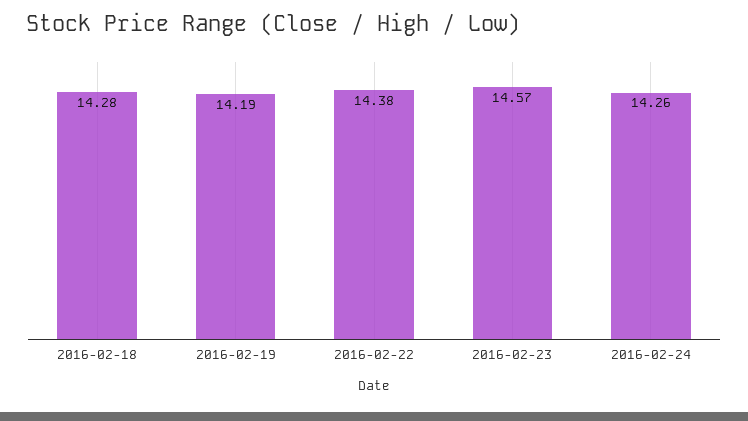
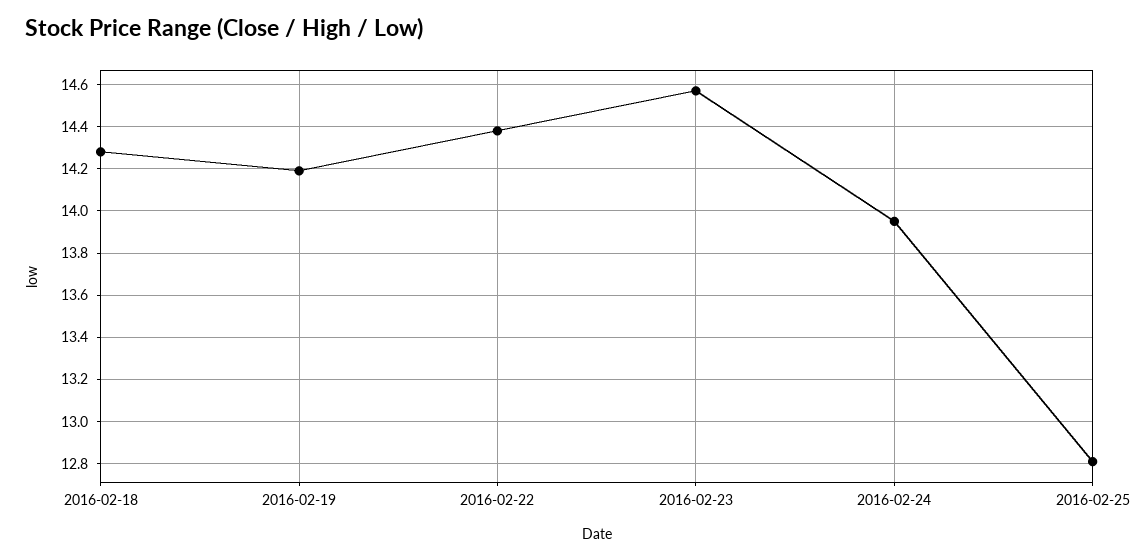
2016-02-24: 14.26 -> 13.95
2016-02-25: none -> 12.8

